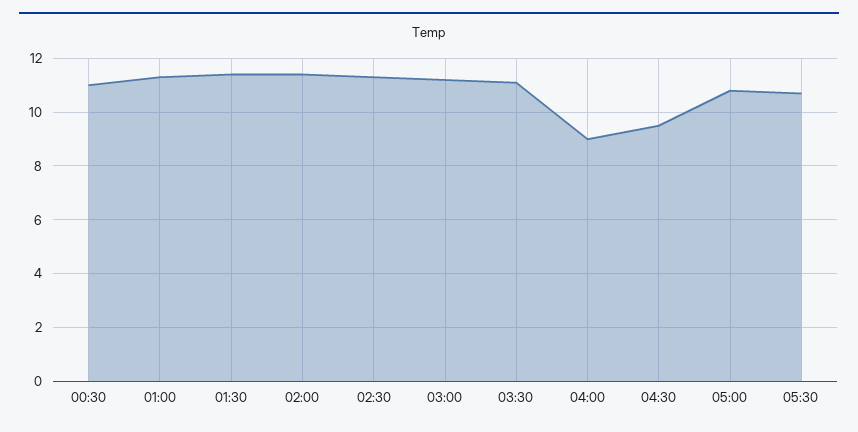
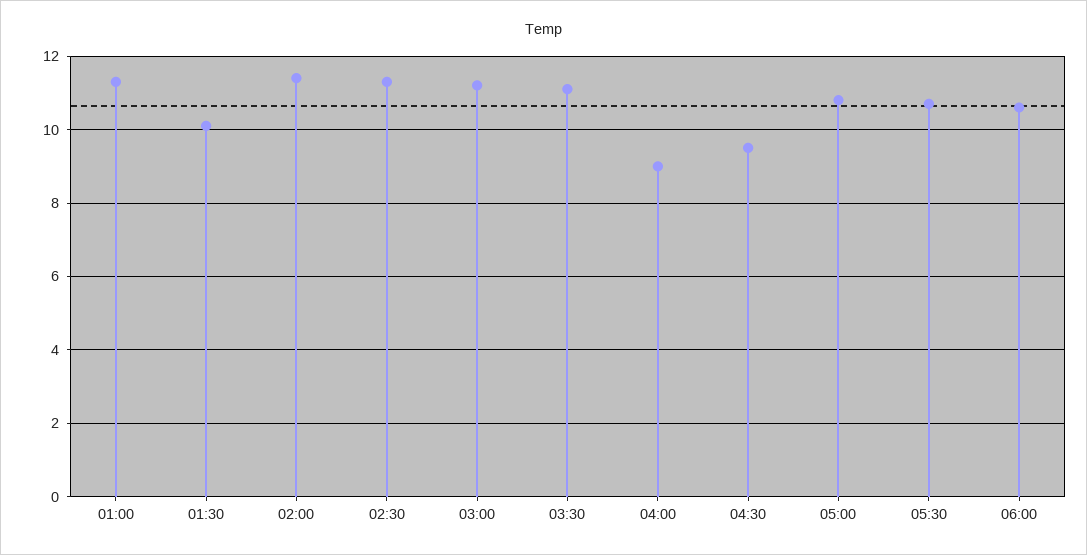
00:30: 11 -> none
01:30: 11.5 -> 10
06:00: none -> 10.5

